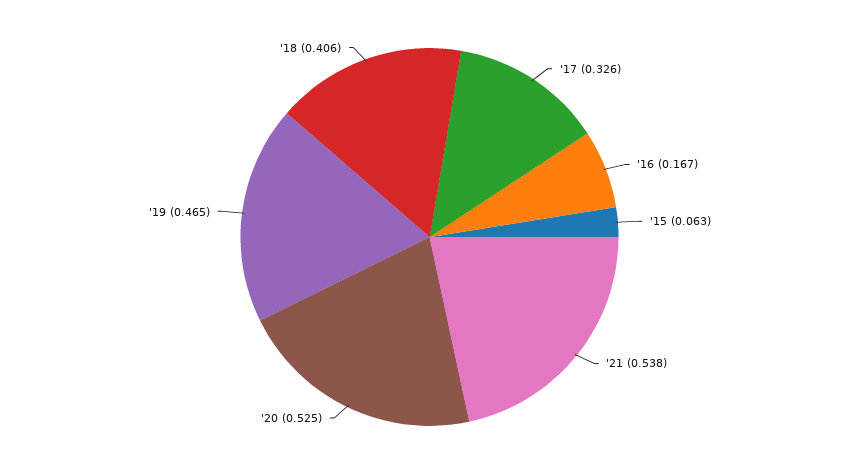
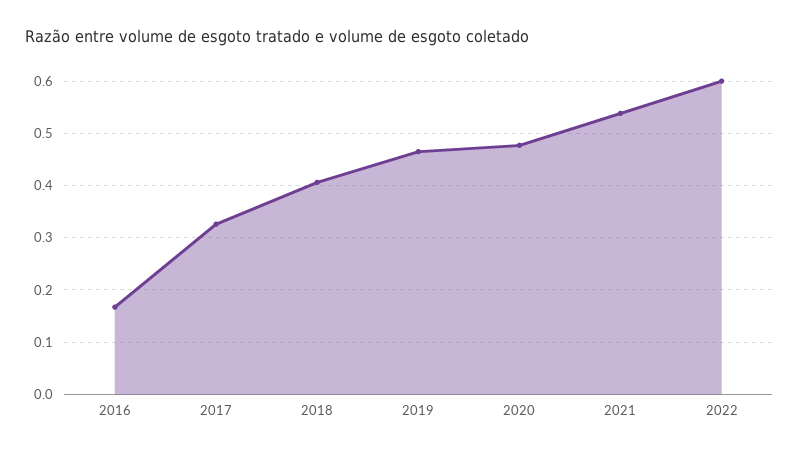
'15: 0.063 -> none
'20: 0.525 -> 0.48
2022: none -> 0.6

